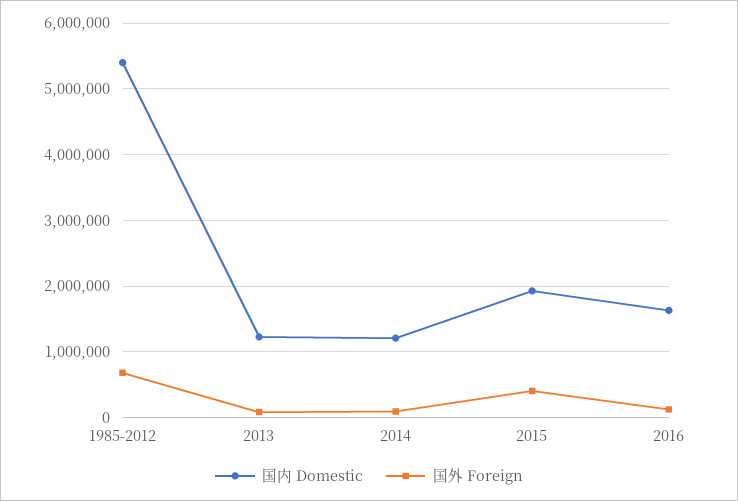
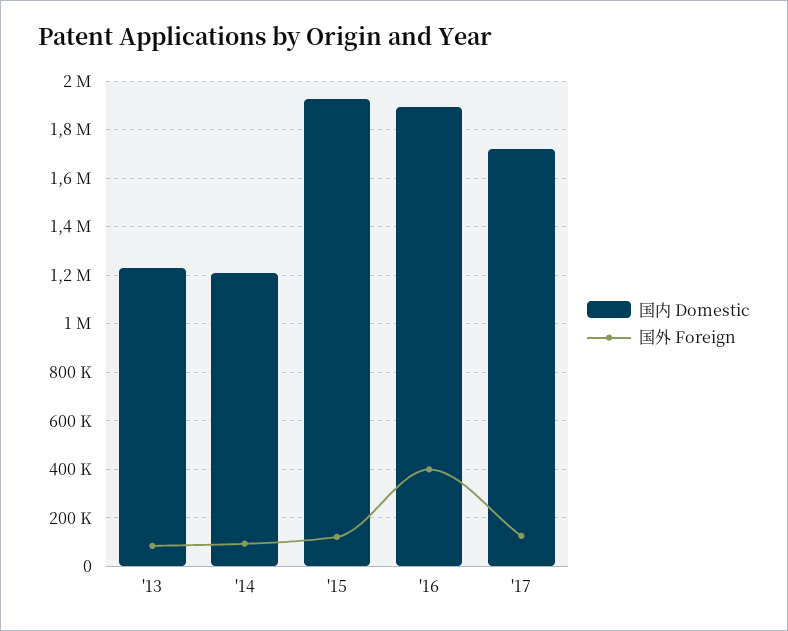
国内 Domestic, 1985-2012: 5400000 -> none
国外 Foreign, 1985-2012: 700000 -> none
国外 Foreign, 2015: 400000 -> 125000
国内 Domestic, 2016: 1600000 -> 1900000
国外 Foreign, 2016: 100000 -> 400000
国内 Domestic, '17: none -> 1725000
国外 Foreign, '17: none -> 125000

